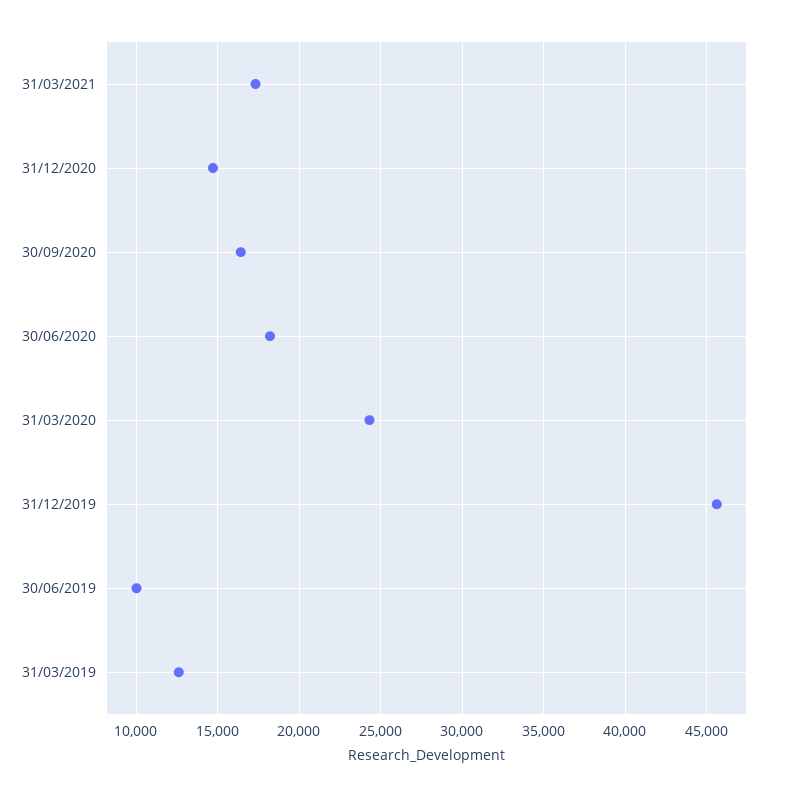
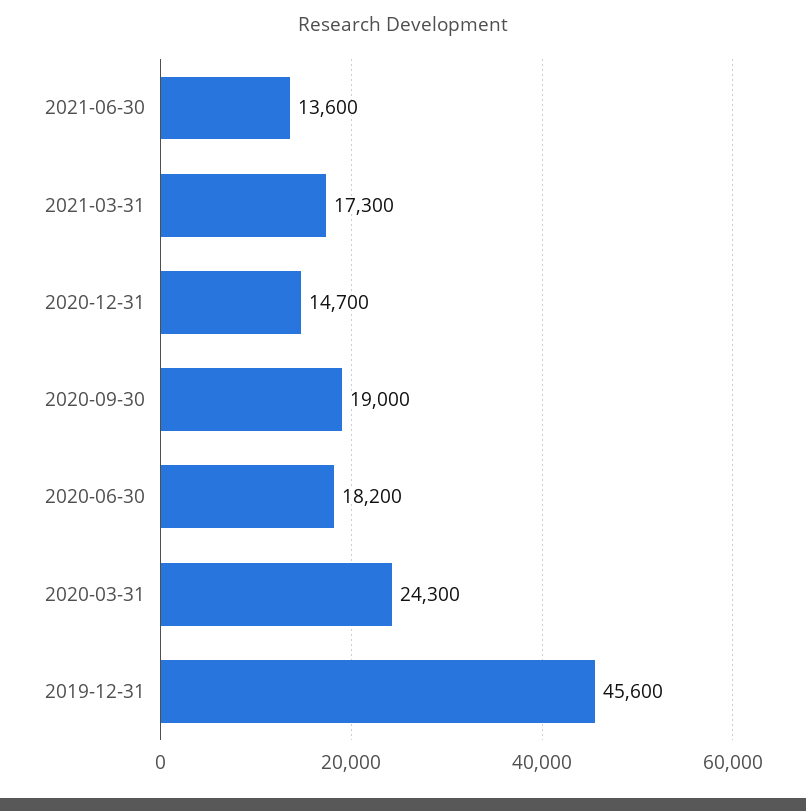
30/09/2020: 16500 -> 19000
30/06/2019: 10000 -> none
31/03/2019: 12500 -> none
2021-06-30: none -> 13600

